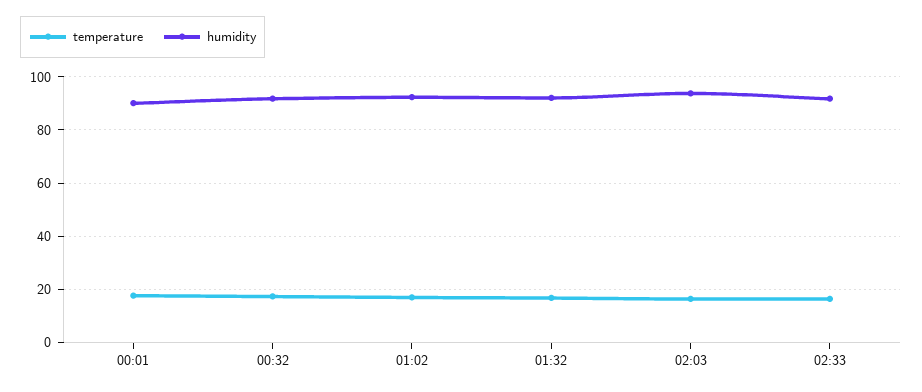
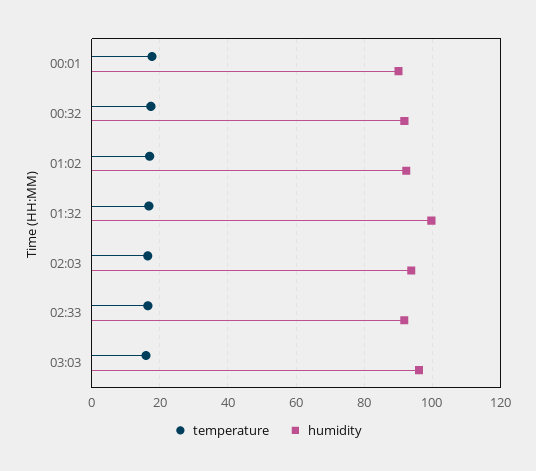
humidity, 01:32: 92.5 -> 100
temperature, 03:03: none -> 16
humidity, 03:03: none -> 96

